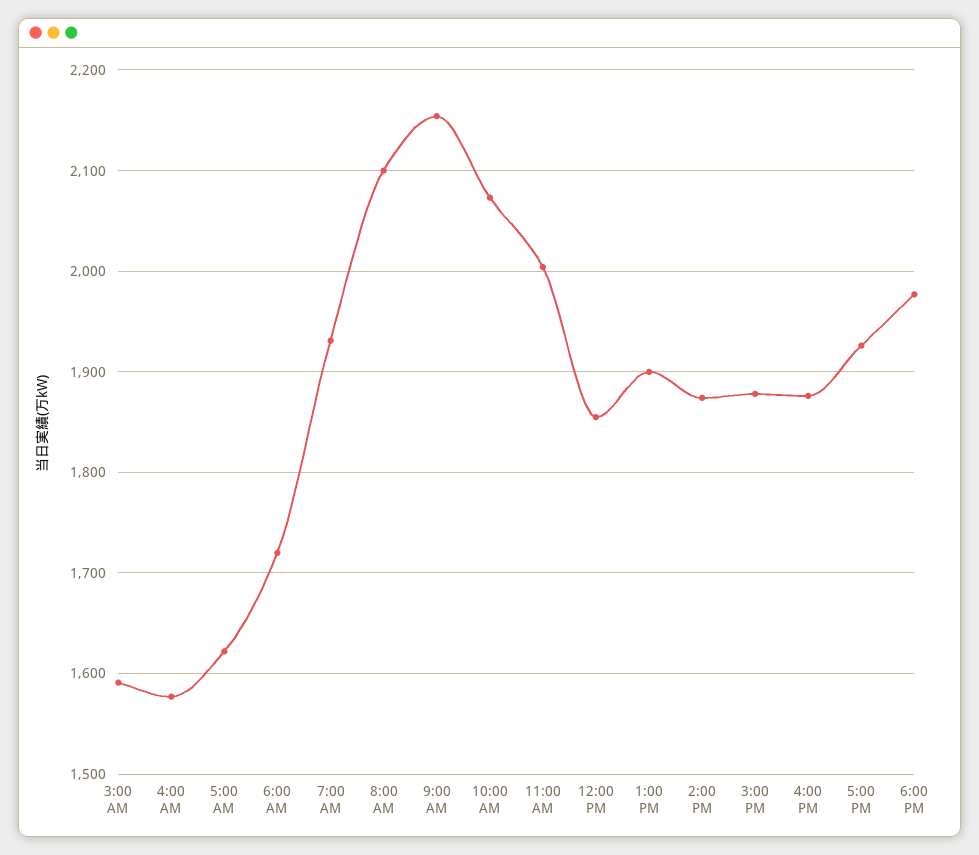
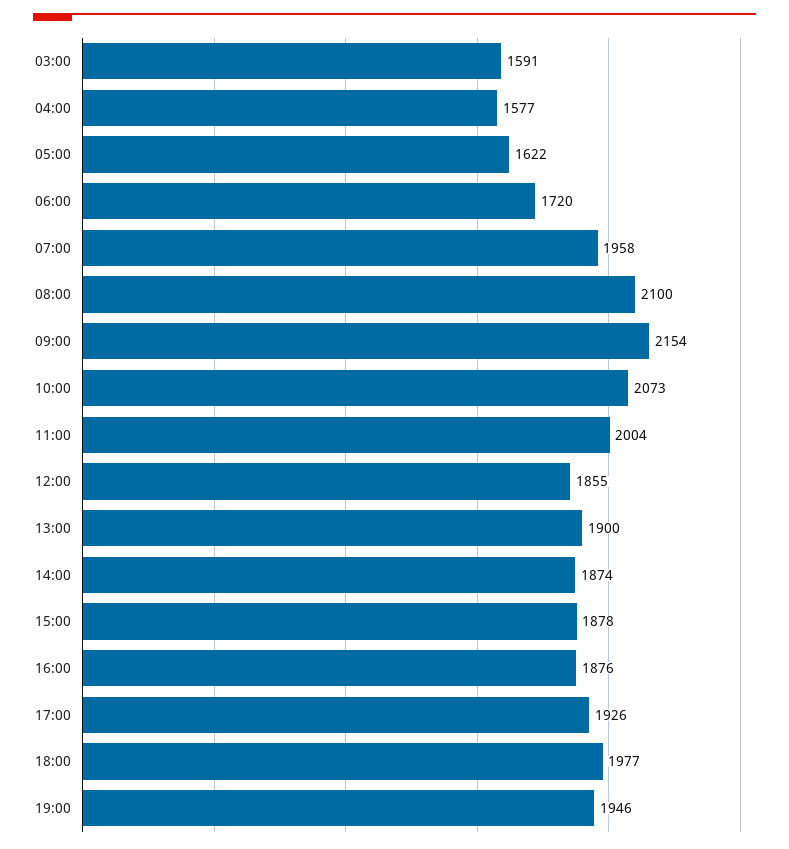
7:00 AM: 1930 -> 1958
19:00: none -> 1946

